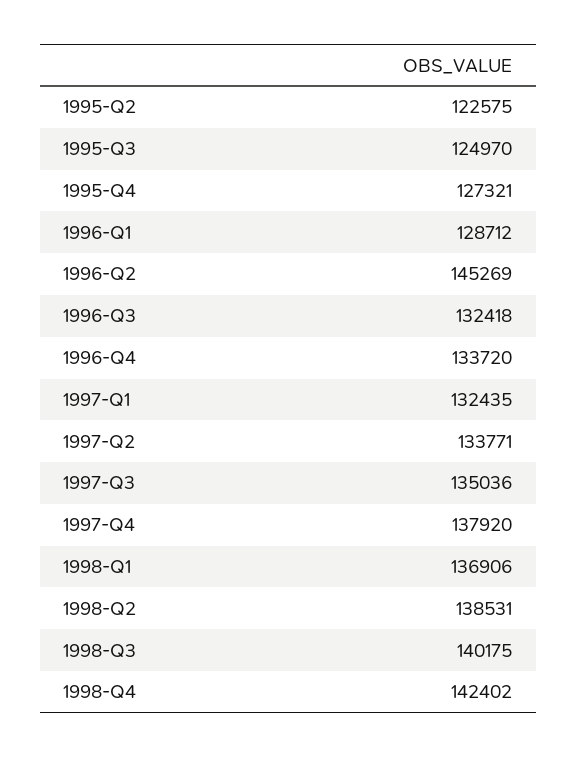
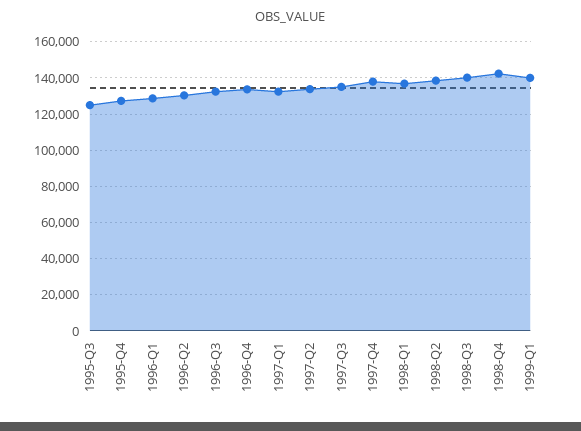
1995-Q2: 122575 -> none
1996-Q2: 145269 -> 130000
1999-Q1: none -> 140000

